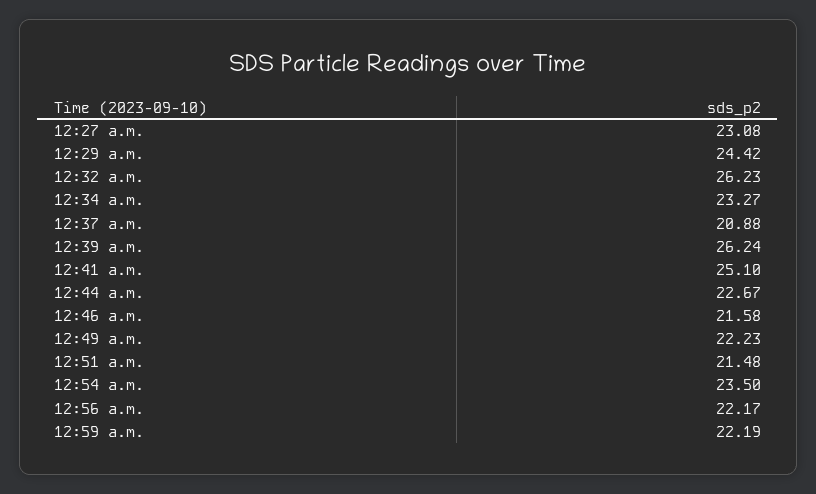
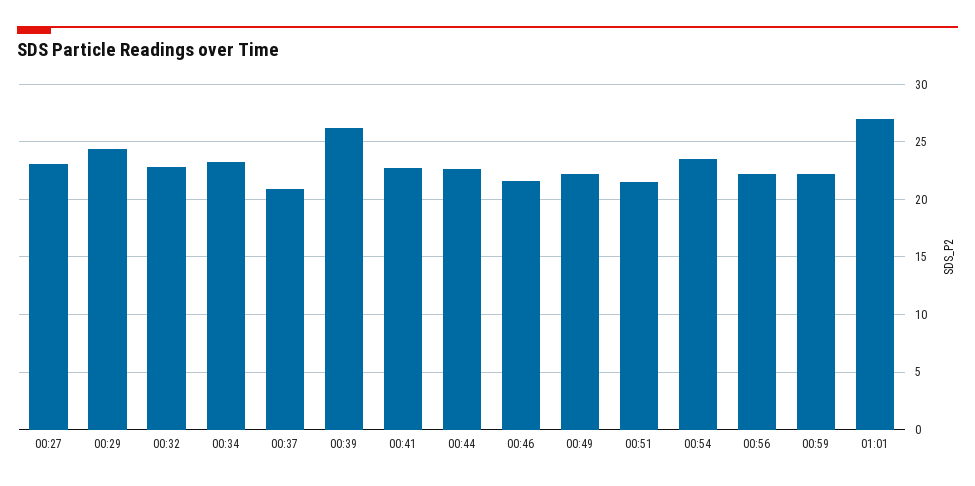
12:32 a.m.: 26.23 -> 23
12:41 a.m.: 25.1 -> 23
01:01: none -> 27

